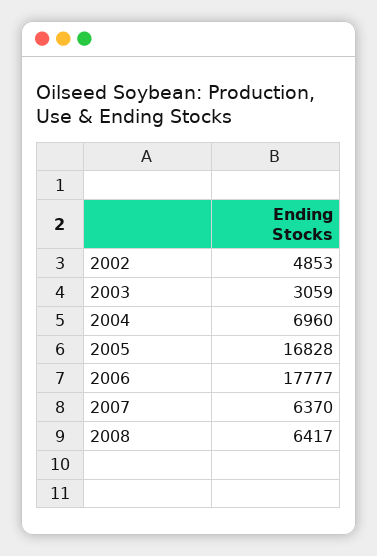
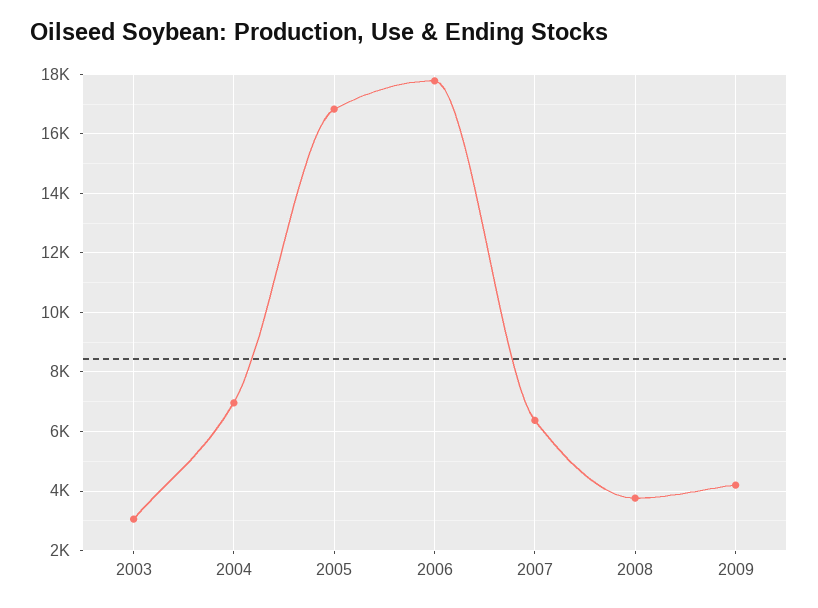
2002: 4853 -> none
2008: 6417 -> 3750
2009: none -> 4250

